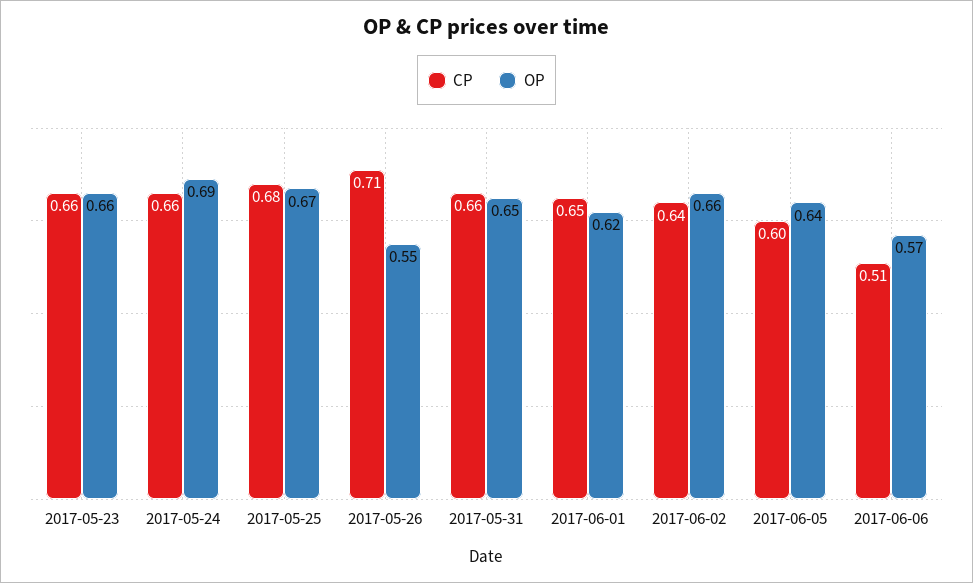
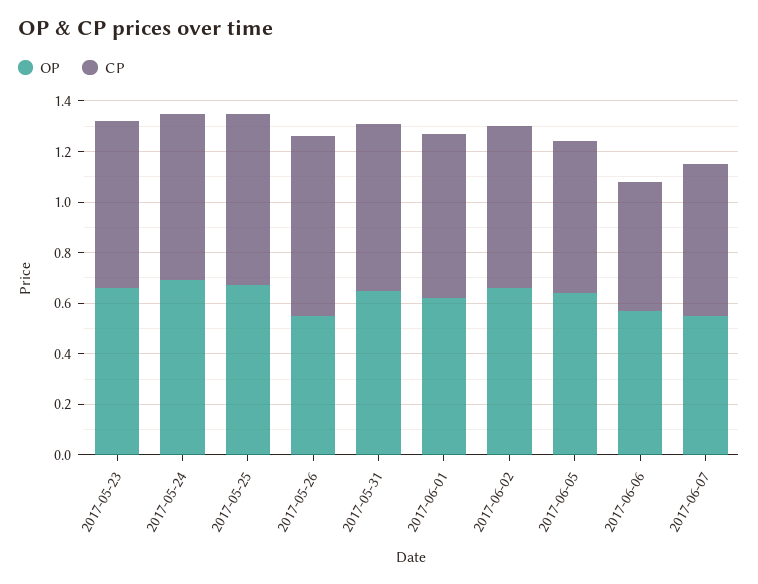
OP, 2017-06-07: none -> 0.55
CP, 2017-06-07: none -> 0.6

